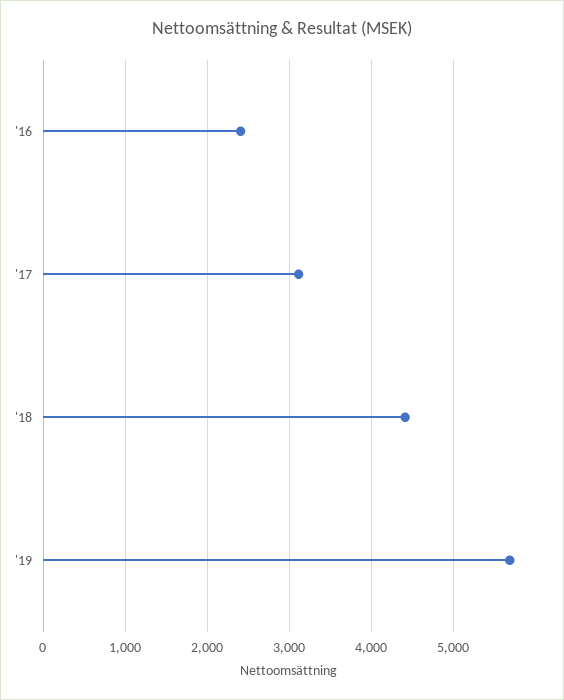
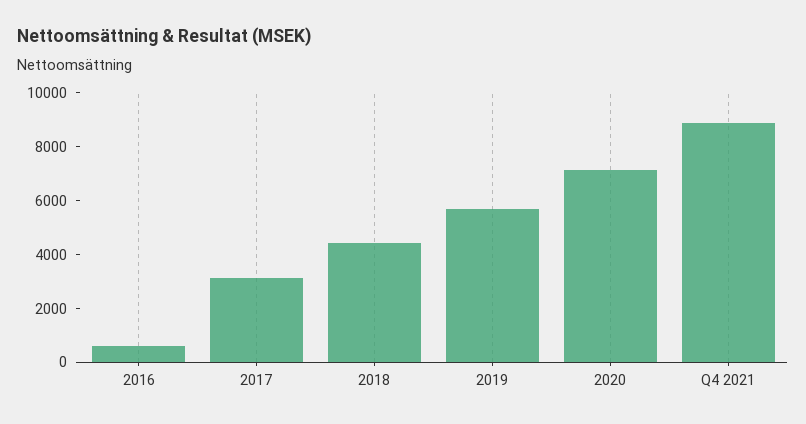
'16: 2400 -> 500
2020: none -> 7000
Q4 2021: none -> 9000

